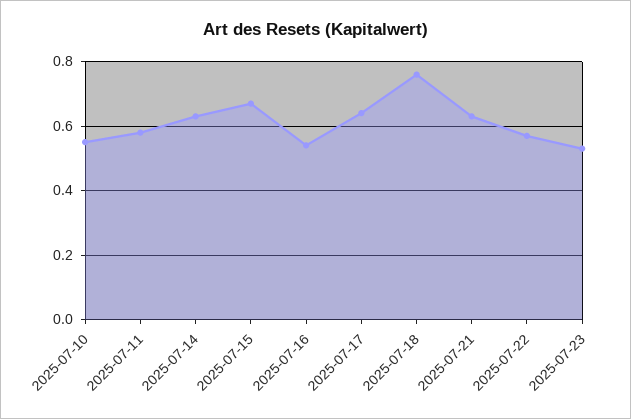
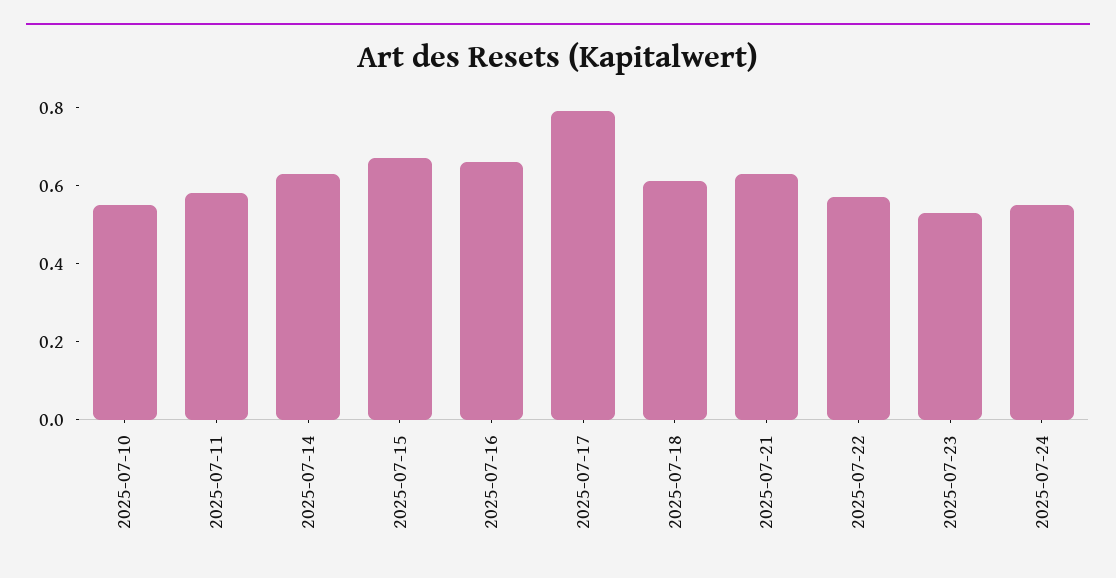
2025-07-16: 0.55 -> 0.65
2025-07-17: 0.65 -> 0.8
2025-07-18: 0.75 -> 0.6
2025-07-24: none -> 0.55

